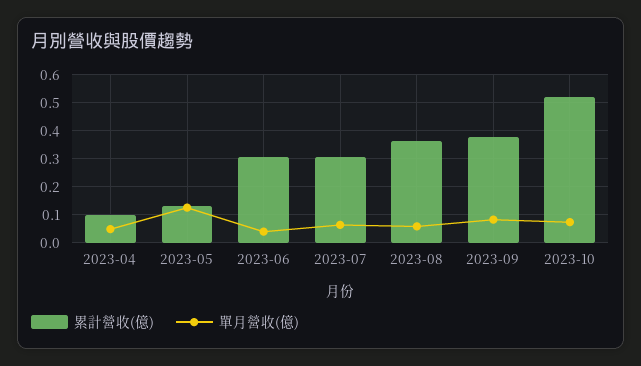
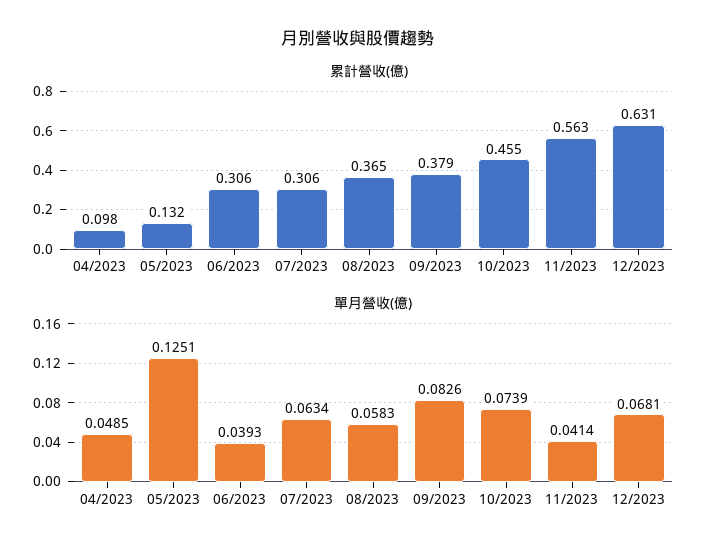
累計營收(億), 2023-10: 0.525 -> 0.455
累計營收(億), 11/2023: none -> 0.563
累計營收(億), 12/2023: none -> 0.631
單月營收(億), 11/2023: none -> 0.0414
單月營收(億), 12/2023: none -> 0.0681

